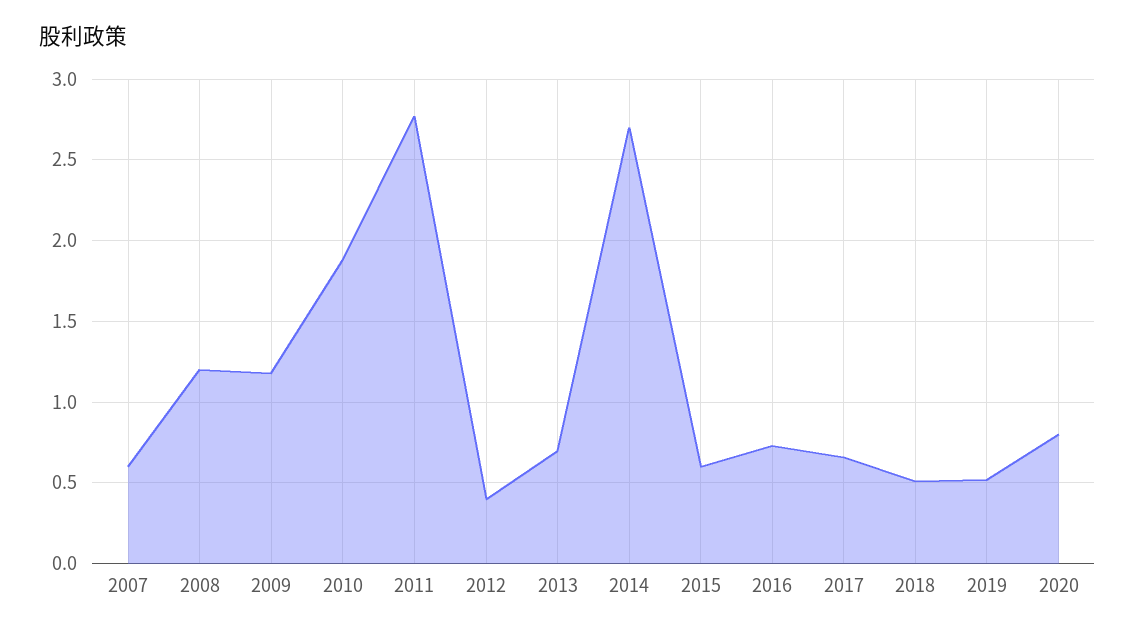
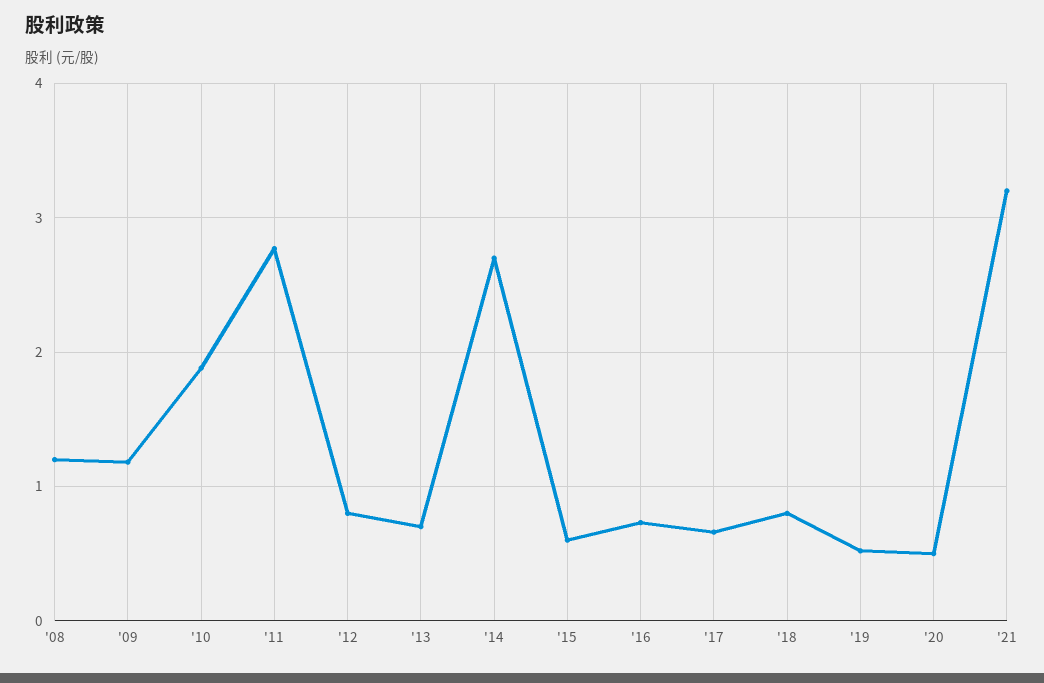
2007: 0.6 -> none
2012: 0.4 -> 0.8
2018: 0.5 -> 0.8
2020: 0.8 -> 0.5
'21: none -> 3.2

